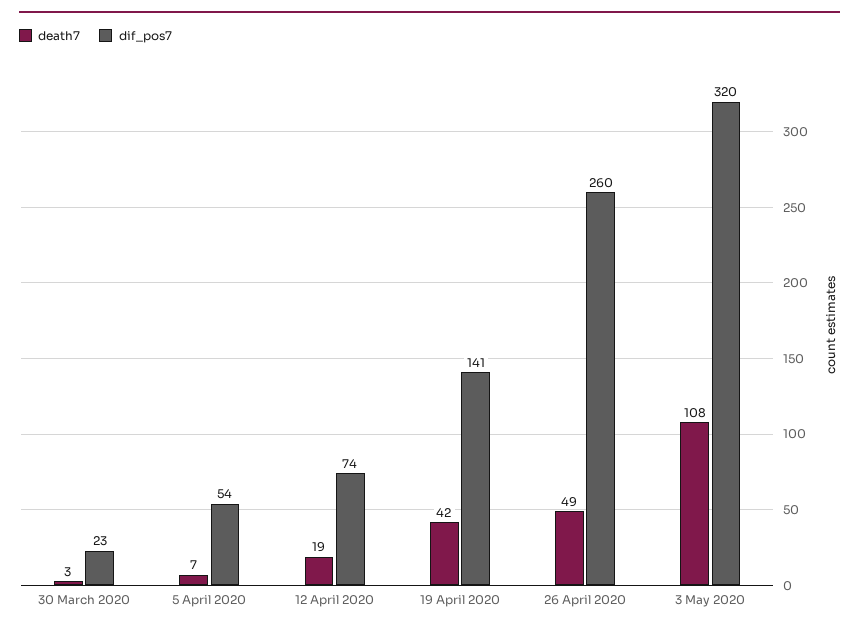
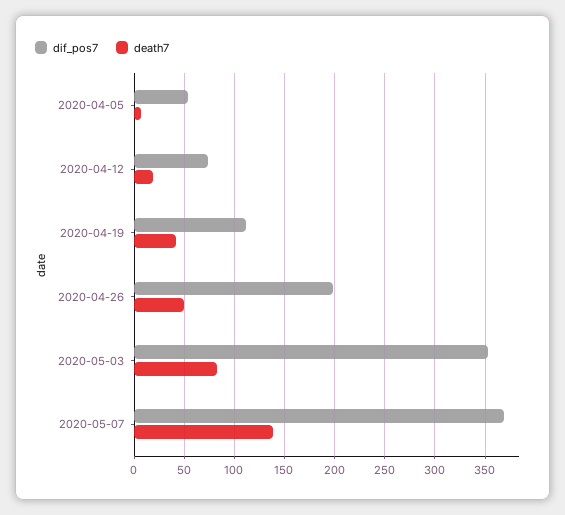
death7, 30 March 2020: 3 -> none
dif_pos7, 30 March 2020: 23 -> none
dif_pos7, 19 April 2020: 141 -> 110
dif_pos7, 26 April 2020: 260 -> 200
death7, 3 May 2020: 108 -> 80
dif_pos7, 3 May 2020: 320 -> 350
dif_pos7, 2020-05-07: none -> 370
death7, 2020-05-07: none -> 140

